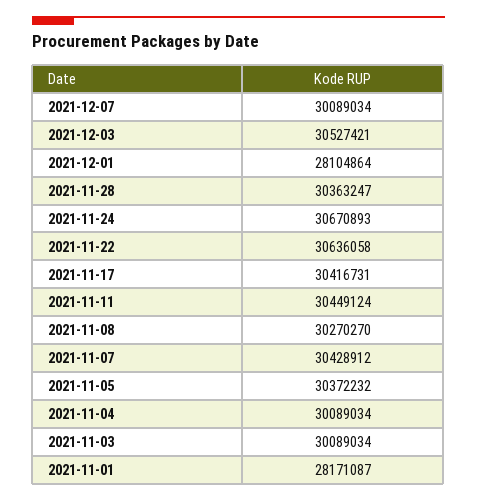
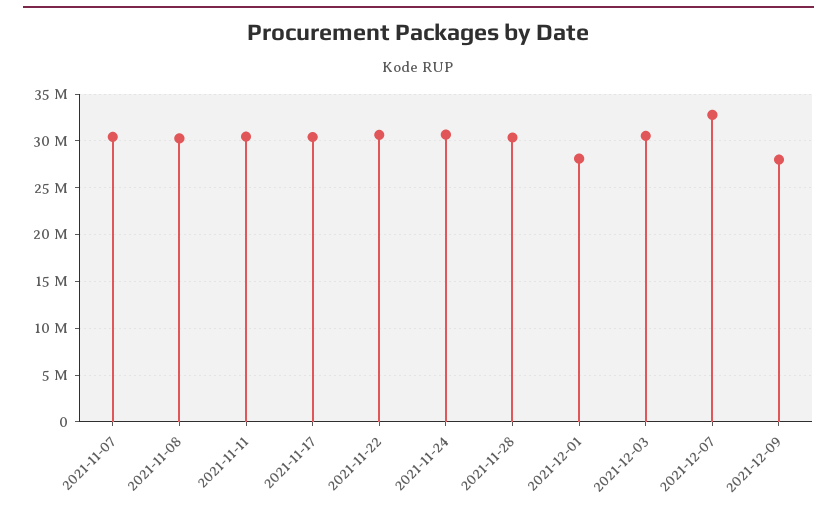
2021-12-07: 30089034 -> 33000000
2021-11-05: 30372232 -> none
2021-11-04: 30089034 -> none
2021-11-03: 30089034 -> none
2021-11-01: 28171087 -> none
2021-12-09: none -> 28000000

